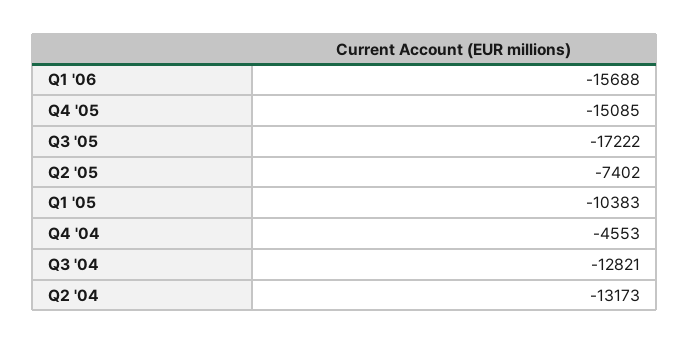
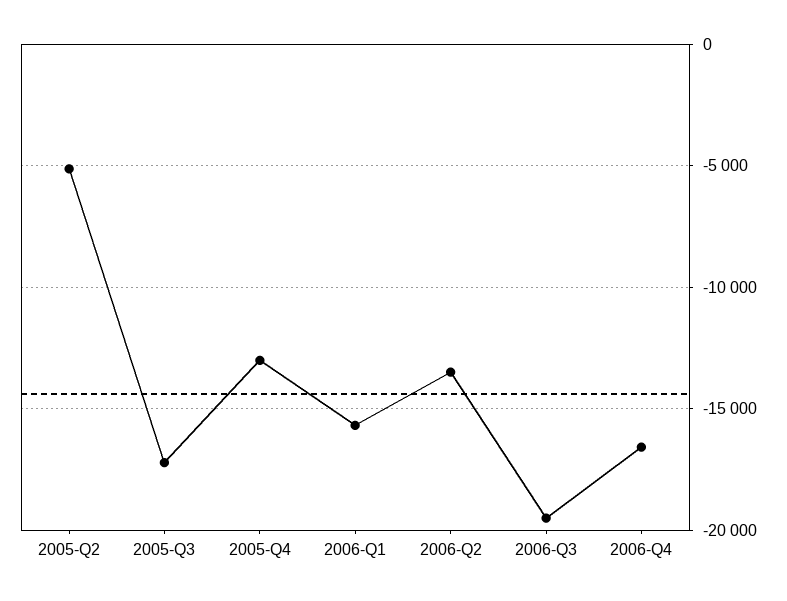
Q4 '05: -15085 -> -13000
Q2 '05: -7402 -> -5000
Q1 '05: -10383 -> none
Q4 '04: -4553 -> none
Q3 '04: -12821 -> none
Q2 '04: -13173 -> none
2006-Q2: none -> -13500
2006-Q3: none -> -19500
2006-Q4: none -> -16500

